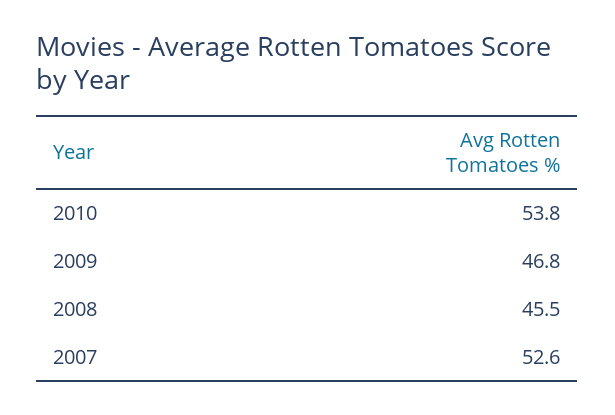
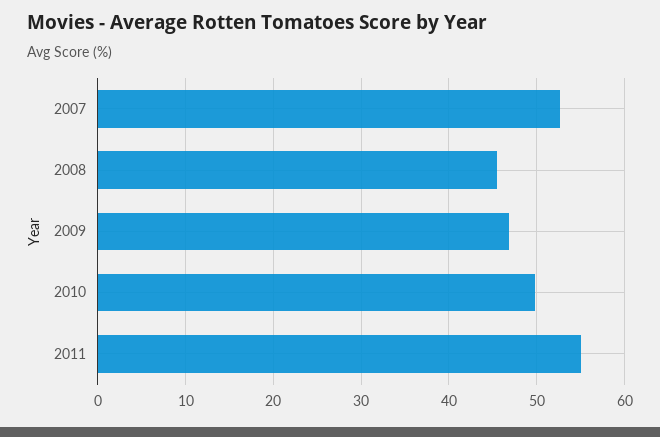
2010: 53.8 -> 50
2011: none -> 55

